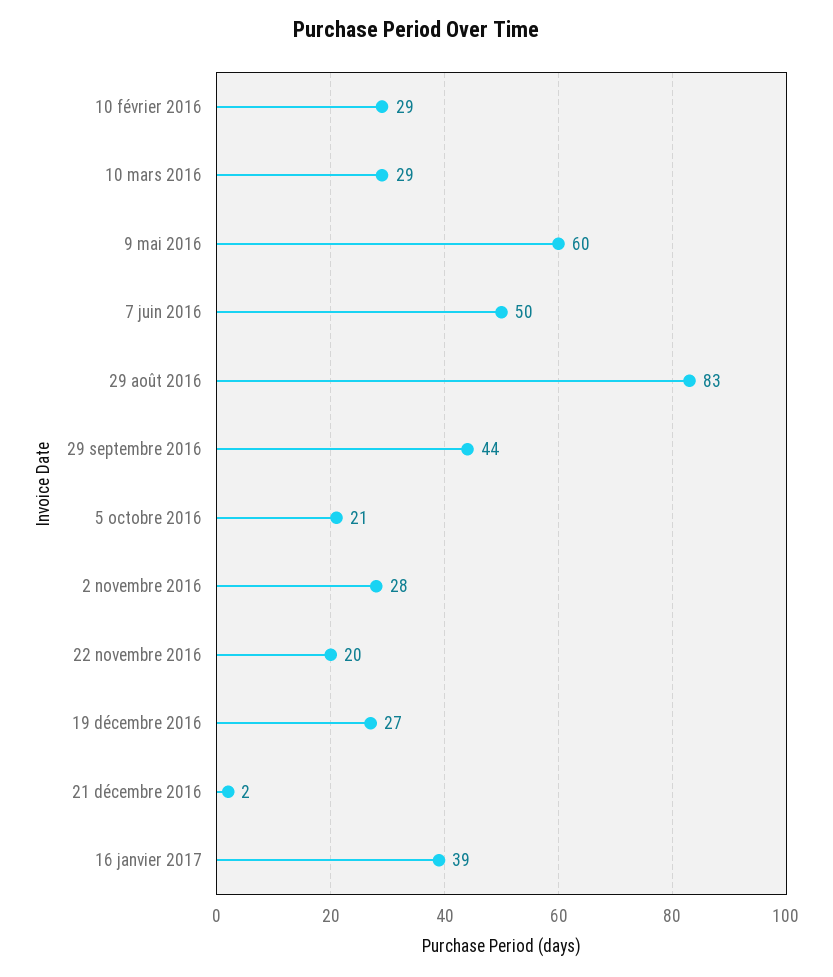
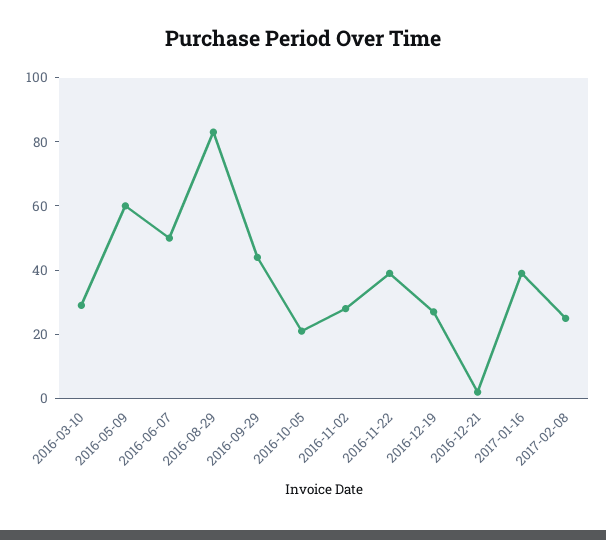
10 février 2016: 29 -> none
22 novembre 2016: 20 -> 40
2017-02-08: none -> 25

